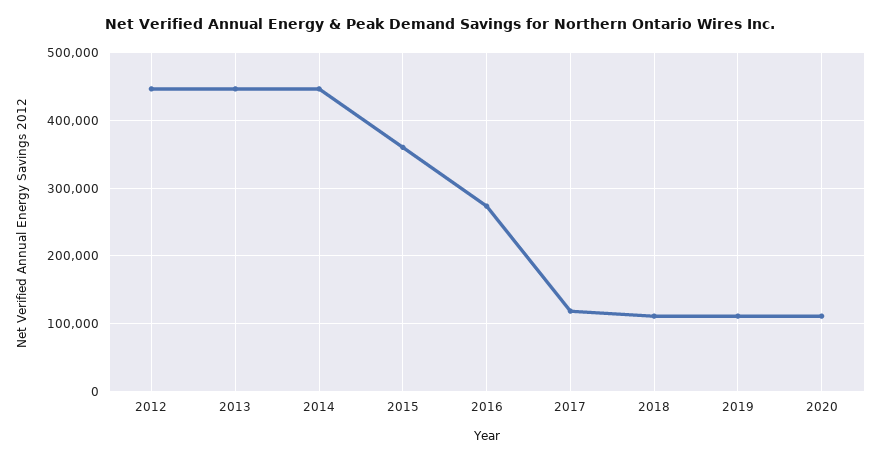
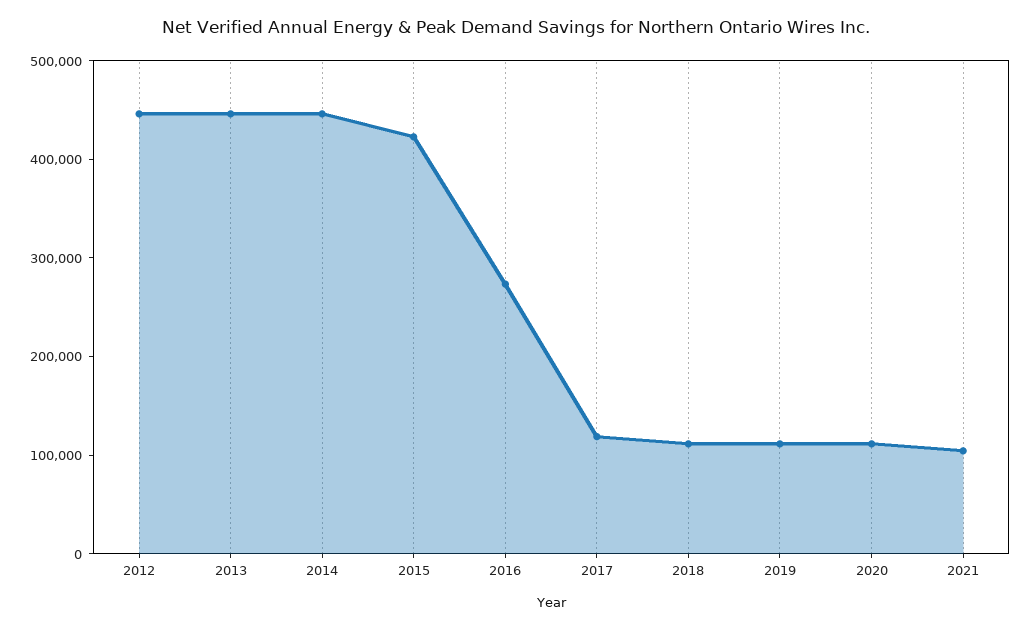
2015: 360000 -> 420000
2021: none -> 100000

